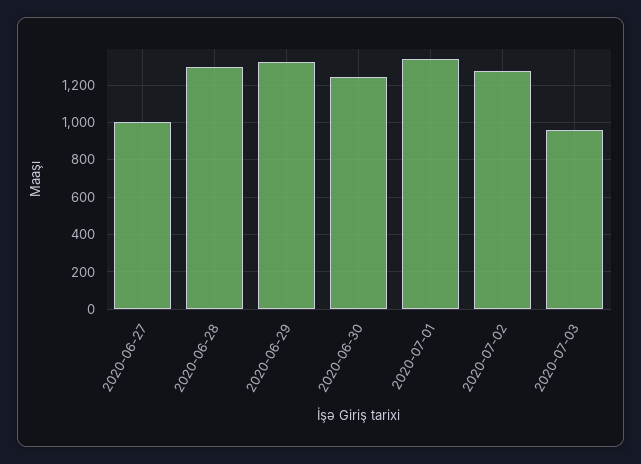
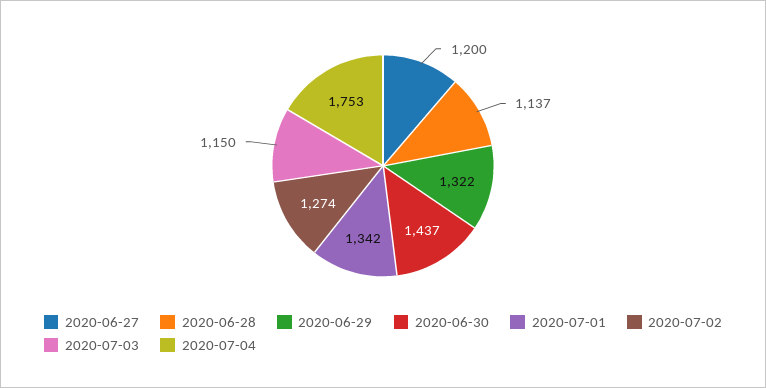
2020-06-27: 1000 -> 1200
2020-06-28: 1300 -> 1137
2020-06-30: 1250 -> 1437
2020-07-03: 950 -> 1150
2020-07-04: none -> 1753

